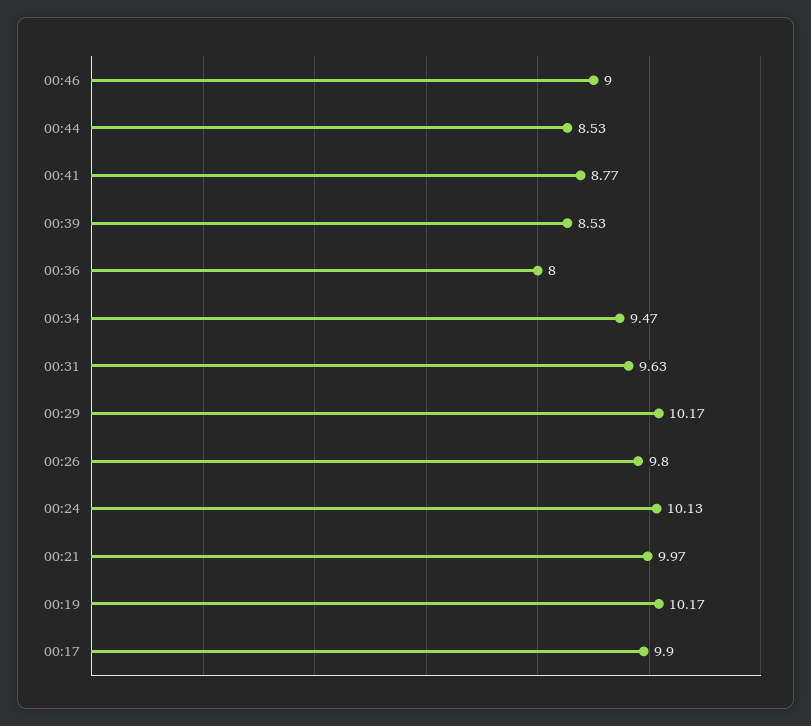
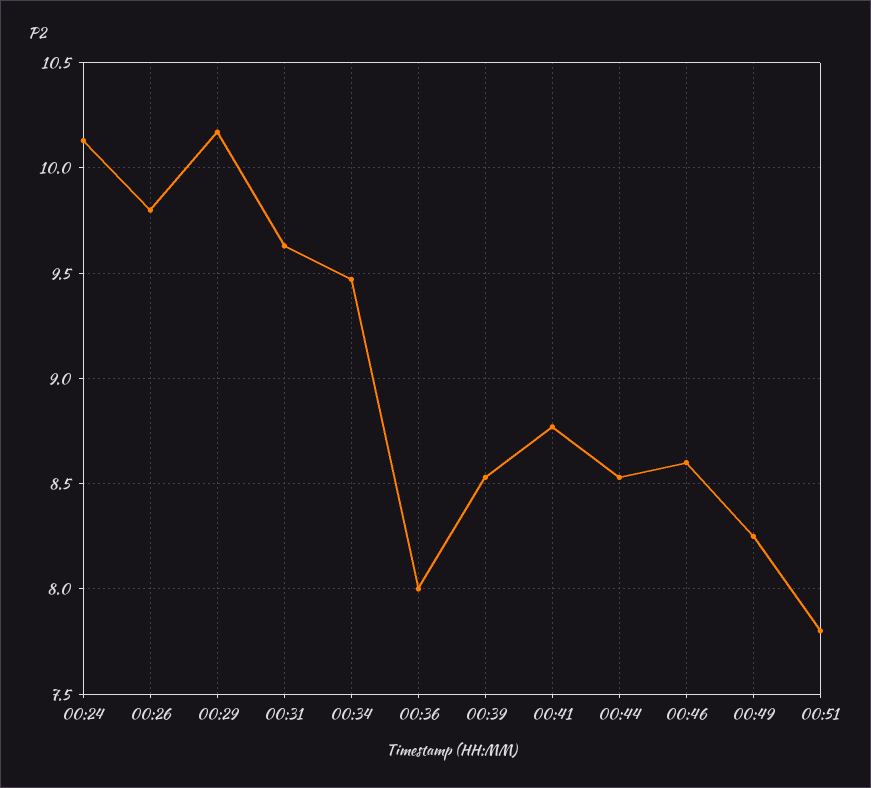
00:46: 9 -> 8.6
00:21: 9.97 -> none
00:19: 10.17 -> none
00:17: 9.9 -> none
00:49: none -> 8.25
00:51: none -> 7.8

